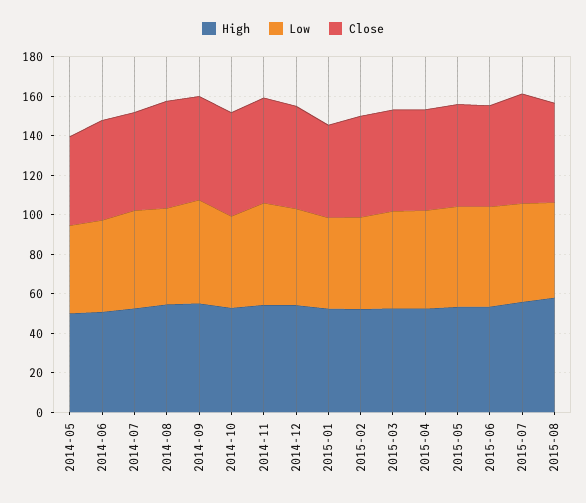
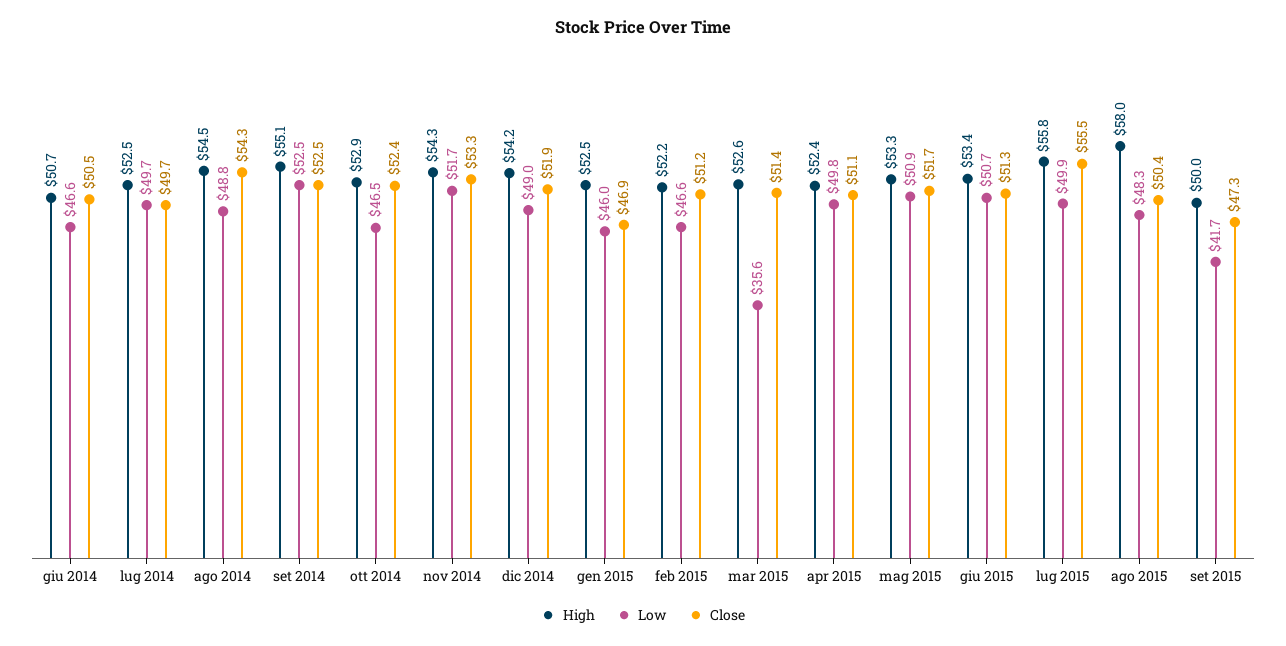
High, 2014-05: 50 -> none
Low, 2014-05: 45 -> none
Close, 2014-05: 45 -> none
Low, 2015-03: 50 -> 35.6
High, set 2015: none -> 50
Low, set 2015: none -> 41.7
Close, set 2015: none -> 47.3

